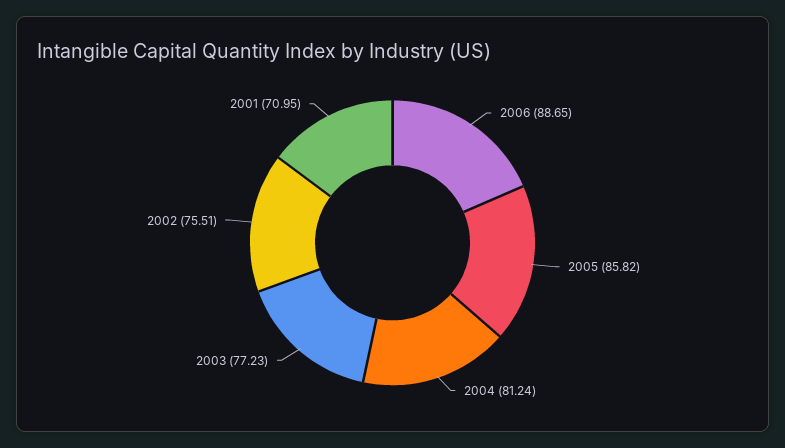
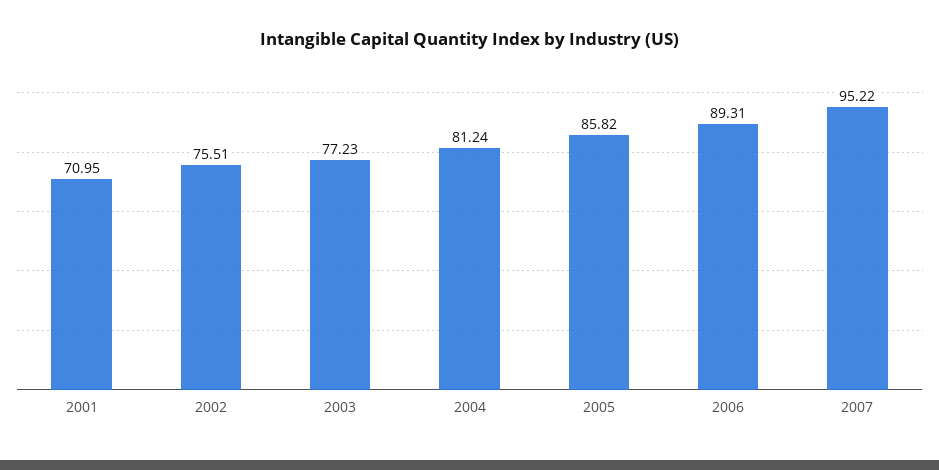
2006: 88.65 -> 89.31
2007: none -> 95.22

